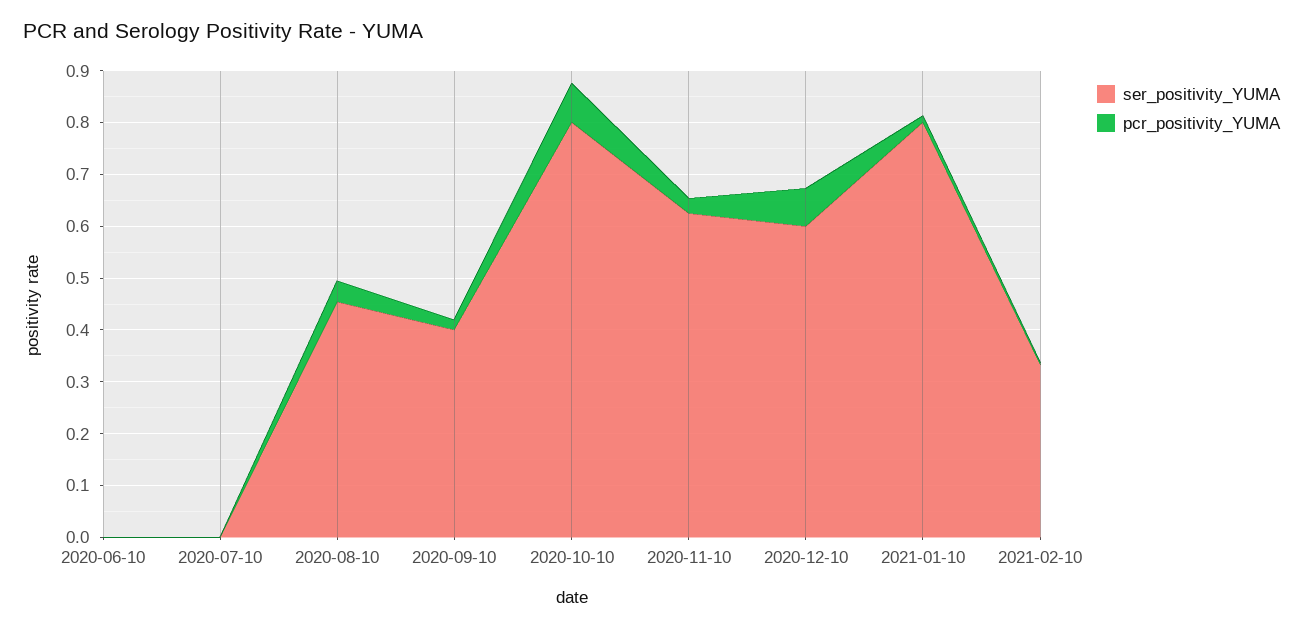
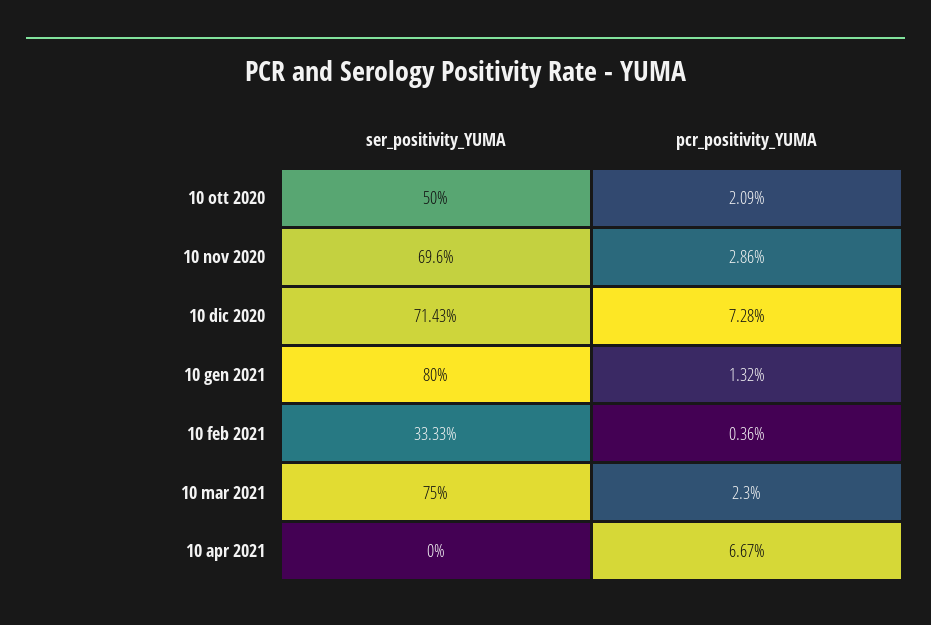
ser_positivity_YUMA, 2020-06-10: 0 -> none
pcr_positivity_YUMA, 2020-06-10: 0 -> none
ser_positivity_YUMA, 2020-07-10: 0 -> none
pcr_positivity_YUMA, 2020-07-10: 0 -> none
ser_positivity_YUMA, 2020-08-10: 0.46 -> none
pcr_positivity_YUMA, 2020-08-10: 0.04 -> none
ser_positivity_YUMA, 2020-09-10: 0.4 -> none
pcr_positivity_YUMA, 2020-09-10: 0.02 -> none
ser_positivity_YUMA, 2020-10-10: 0.8 -> 0.5
pcr_positivity_YUMA, 2020-10-10: 0.08 -> 0.0209
ser_positivity_YUMA, 2020-11-10: 0.62 -> 0.696
ser_positivity_YUMA, 2020-12-10: 0.6 -> 0.7143
ser_positivity_YUMA, 10 mar 2021: none -> 0.75
pcr_positivity_YUMA, 10 mar 2021: none -> 0.023
ser_positivity_YUMA, 10 apr 2021: none -> 0
pcr_positivity_YUMA, 10 apr 2021: none -> 0.0667

